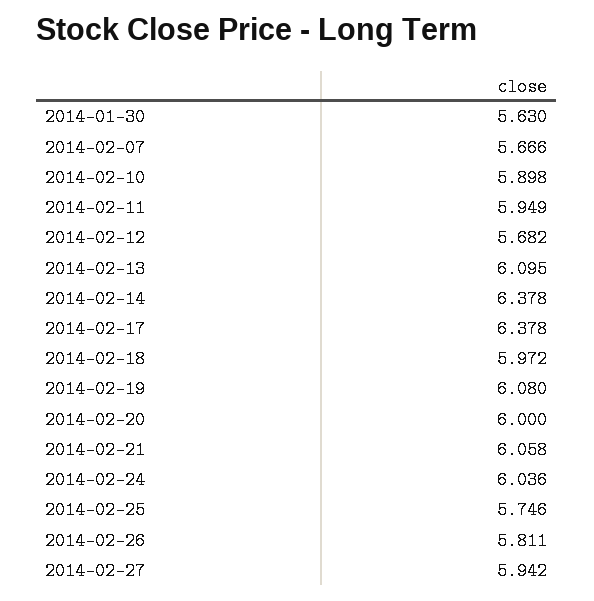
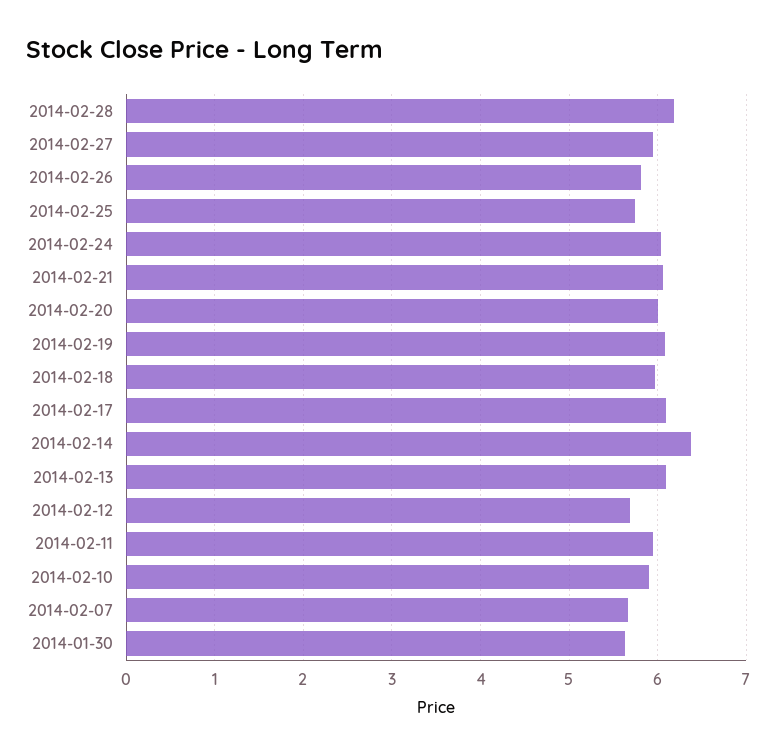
2014-02-17: 6.378 -> 6.1
2014-02-28: none -> 6.2

